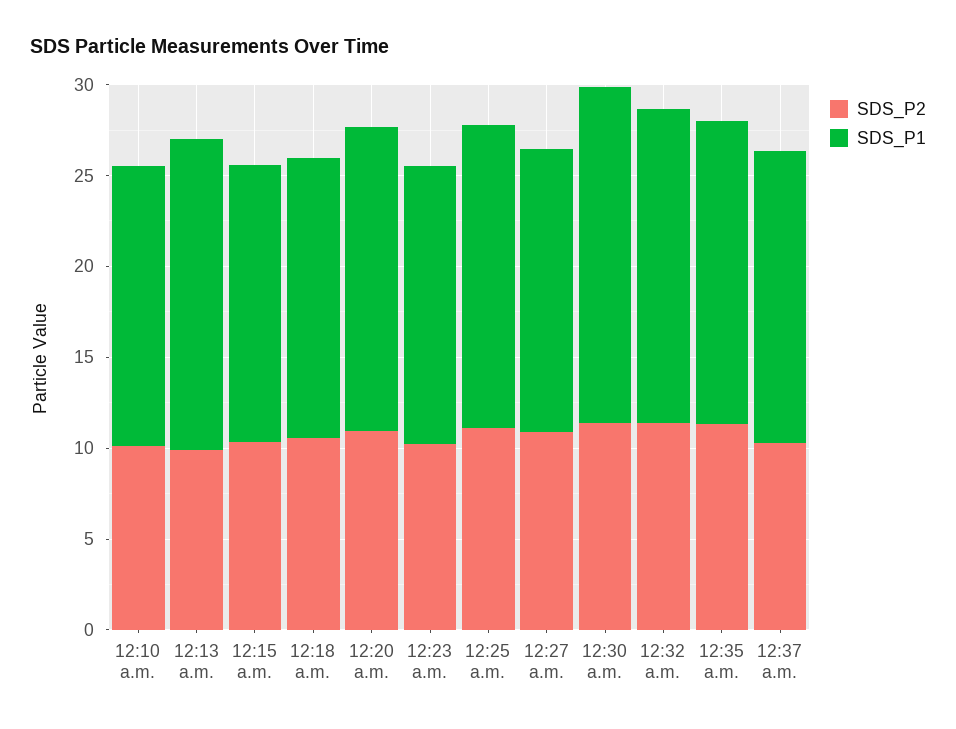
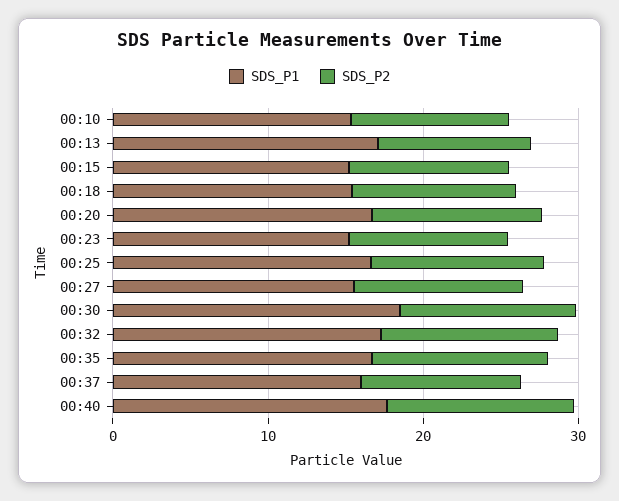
SDS_P1, 00:40: none -> 18
SDS_P2, 00:40: none -> 12

